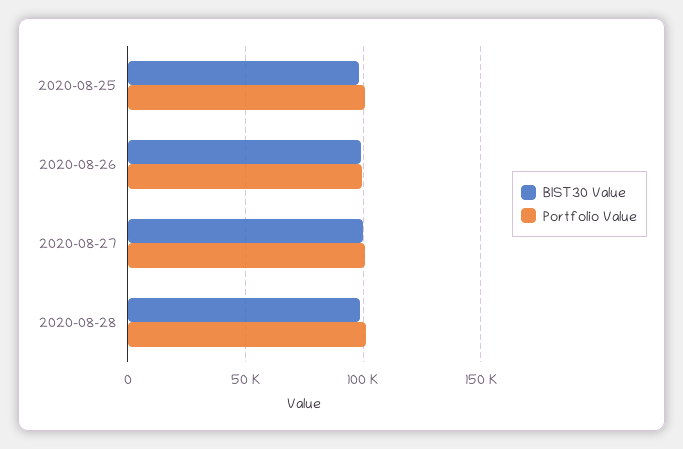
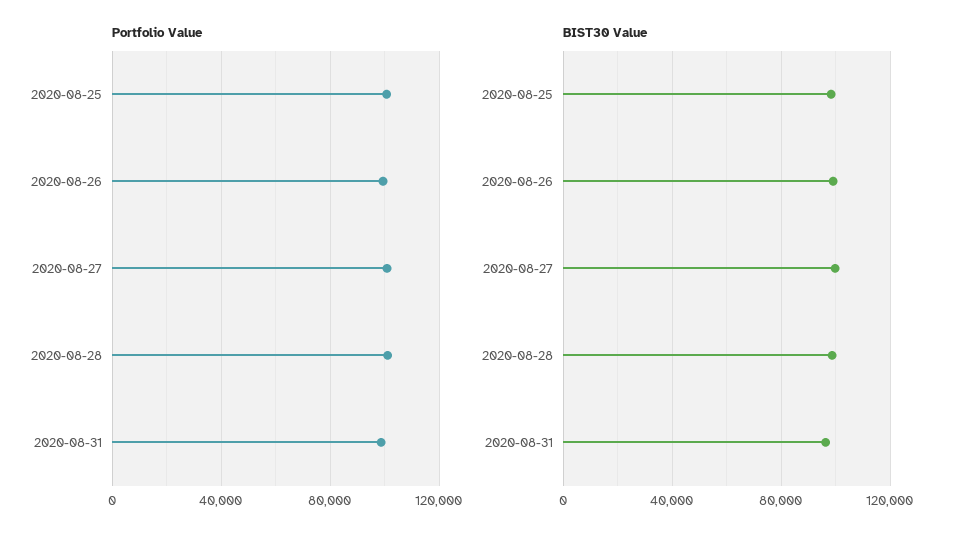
Portfolio Value, 2020-08-31: none -> 100000
BIST30 Value, 2020-08-31: none -> 95000

